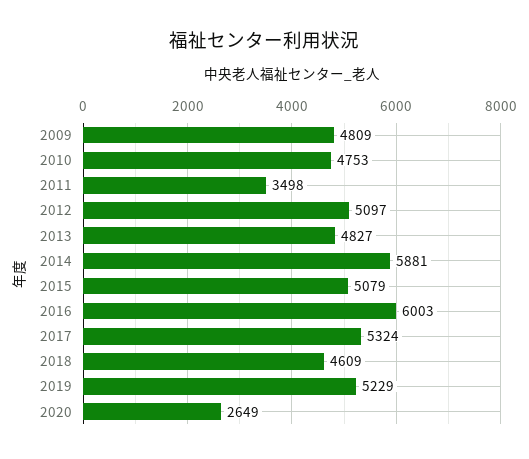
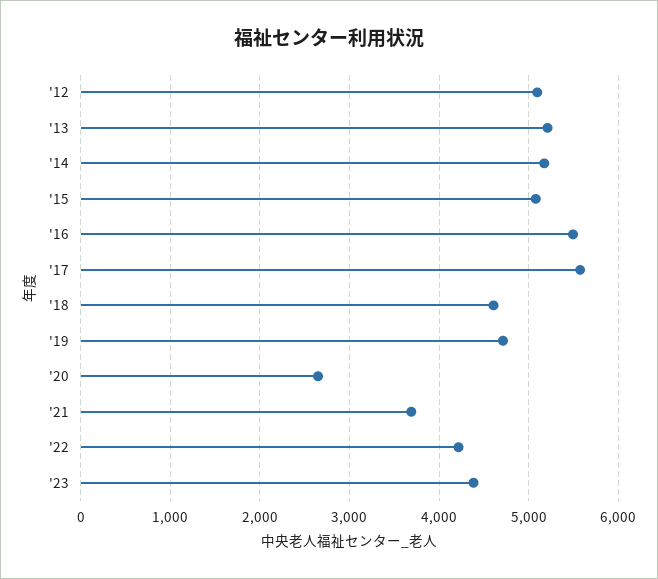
2009: 4809 -> none
2010: 4753 -> none
2011: 3498 -> none
2013: 4827 -> 5200
2014: 5881 -> 5200
2016: 6003 -> 5500
2017: 5324 -> 5600
2019: 5229 -> 4700
'21: none -> 3700
'22: none -> 4200
'23: none -> 4400

